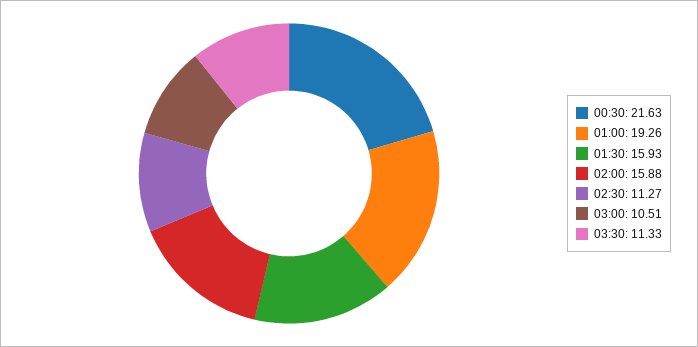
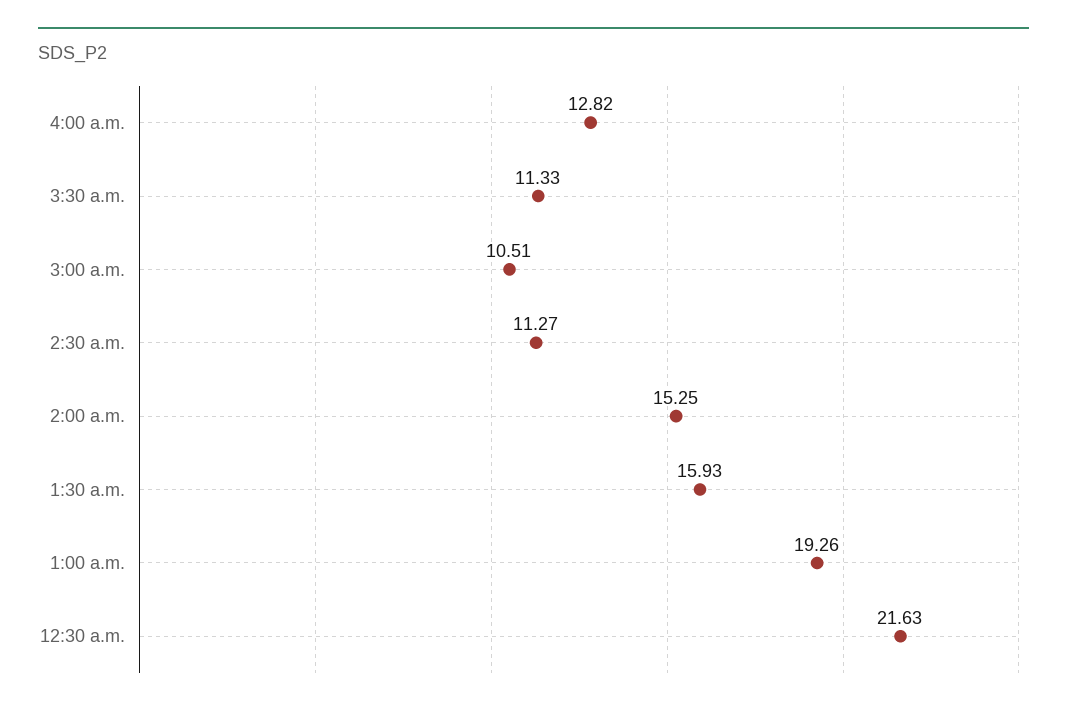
02:00: 15.88 -> 15.25
4:00 a.m.: none -> 12.82

